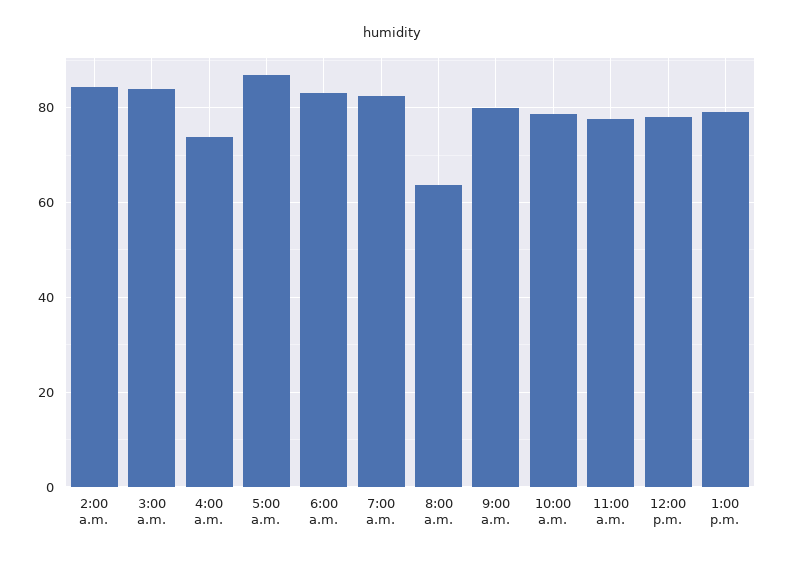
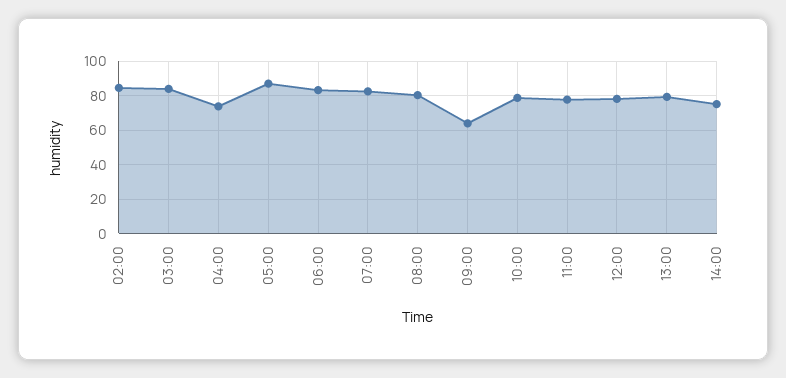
8:00 a.m.: 64 -> 80
9:00 a.m.: 80 -> 65
14:00: none -> 75

